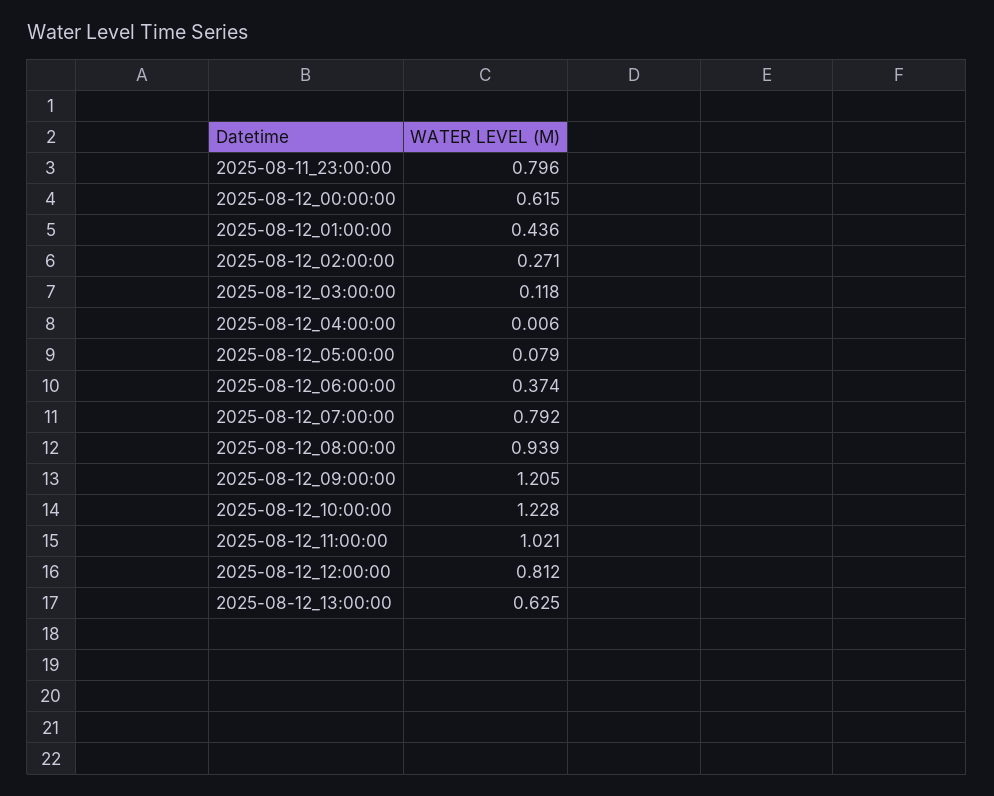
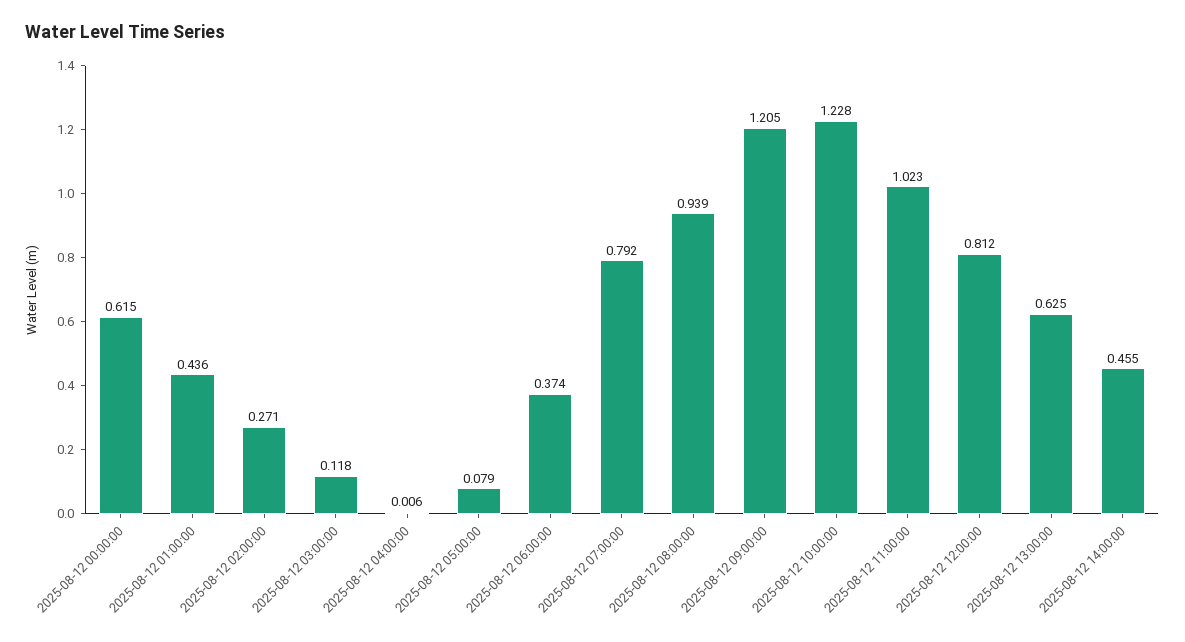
2025-08-11_23:00:00: 0.796 -> none
2025-08-12_11:00:00: 1.021 -> 1.023
2025-08-12 14:00:00: none -> 0.455

